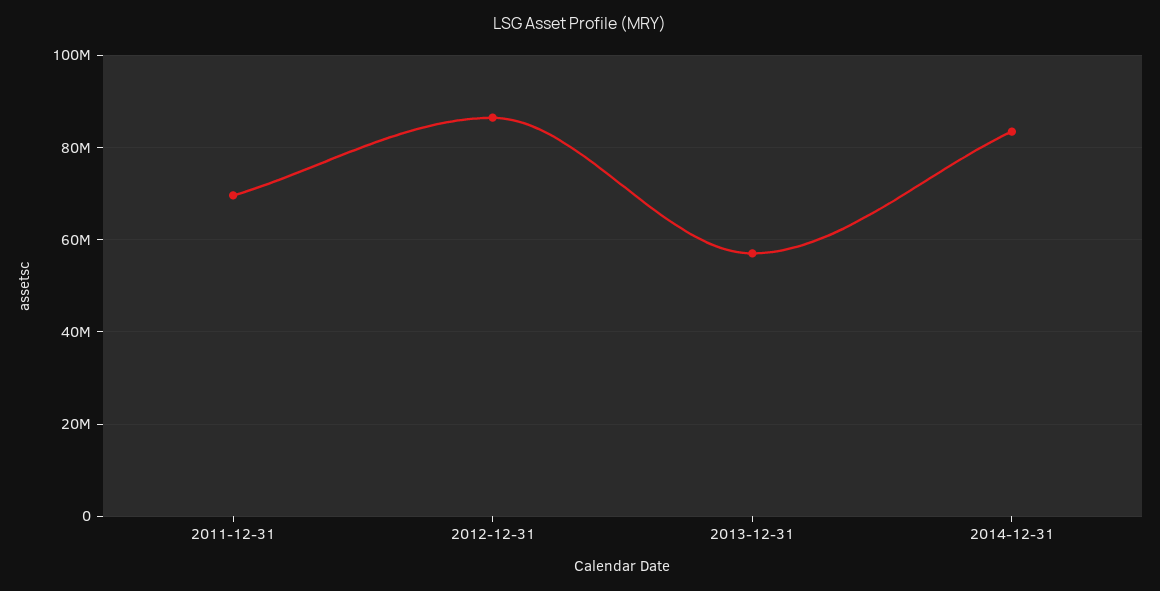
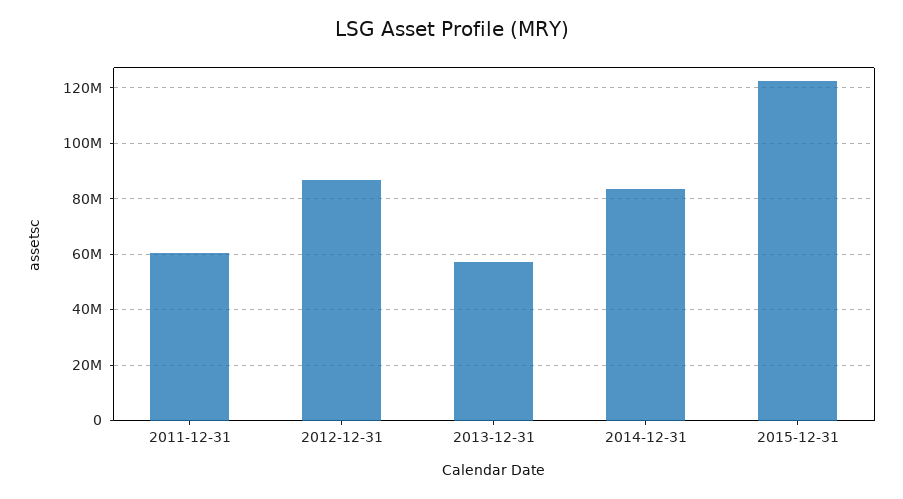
2011-12-31: 70000000 -> 60000000
2015-12-31: none -> 122500000

